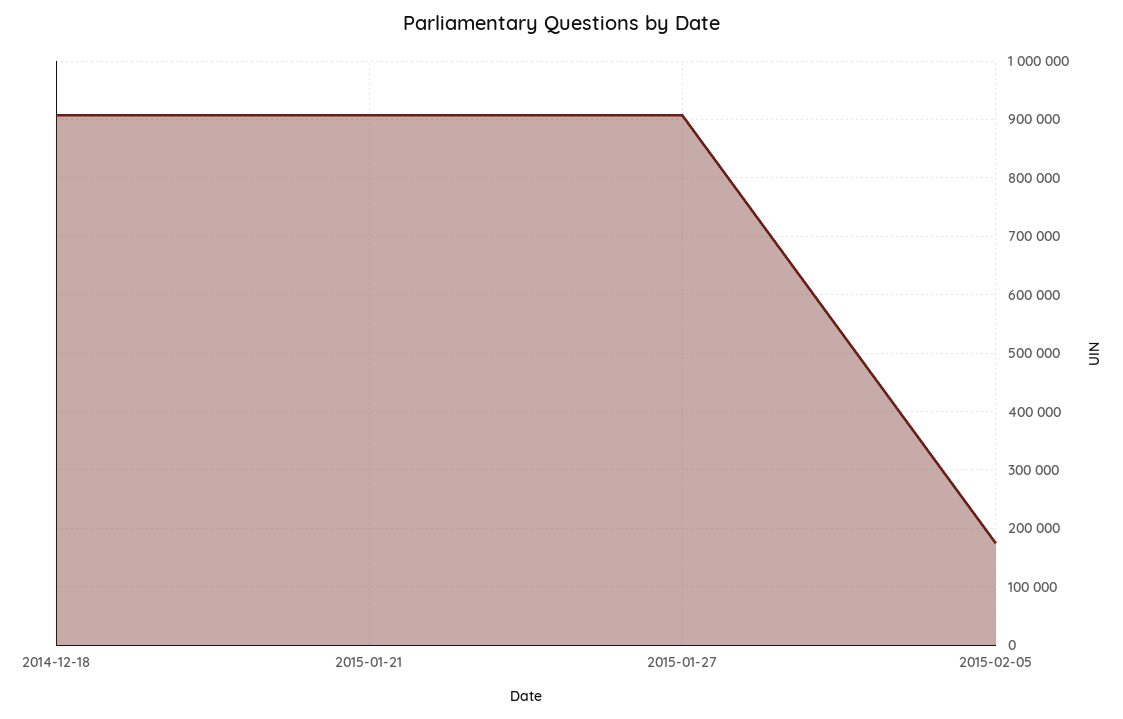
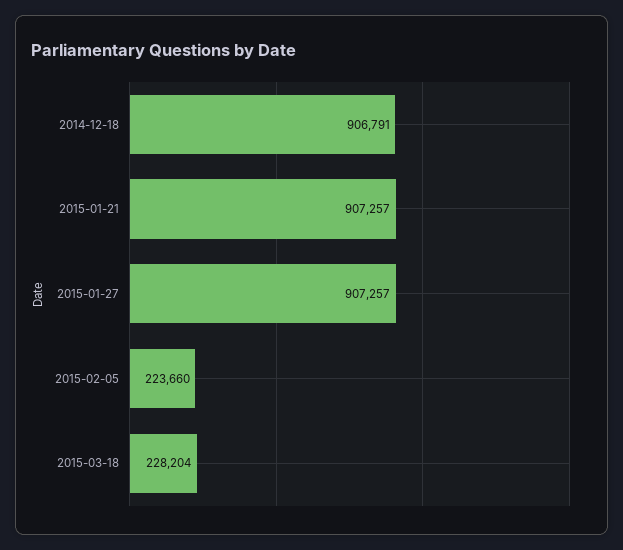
2015-02-05: 180000 -> 223660
2015-03-18: none -> 228204

